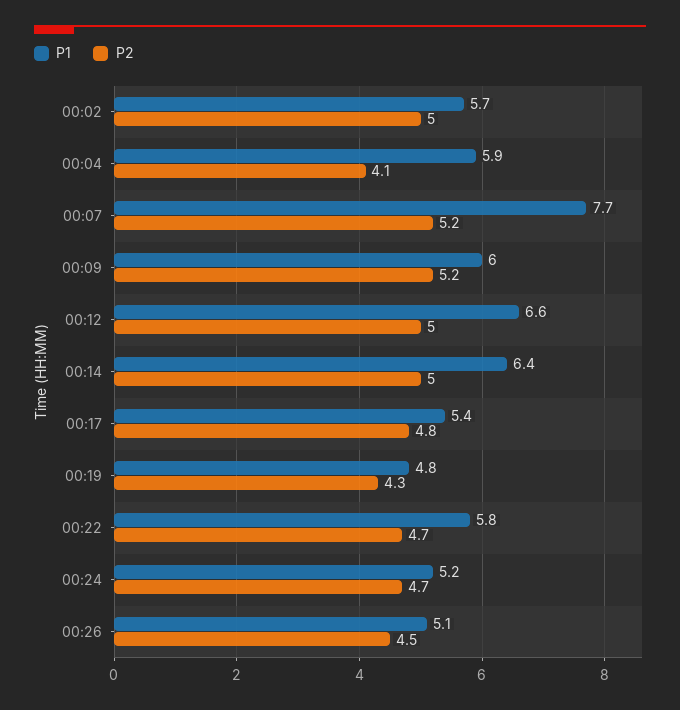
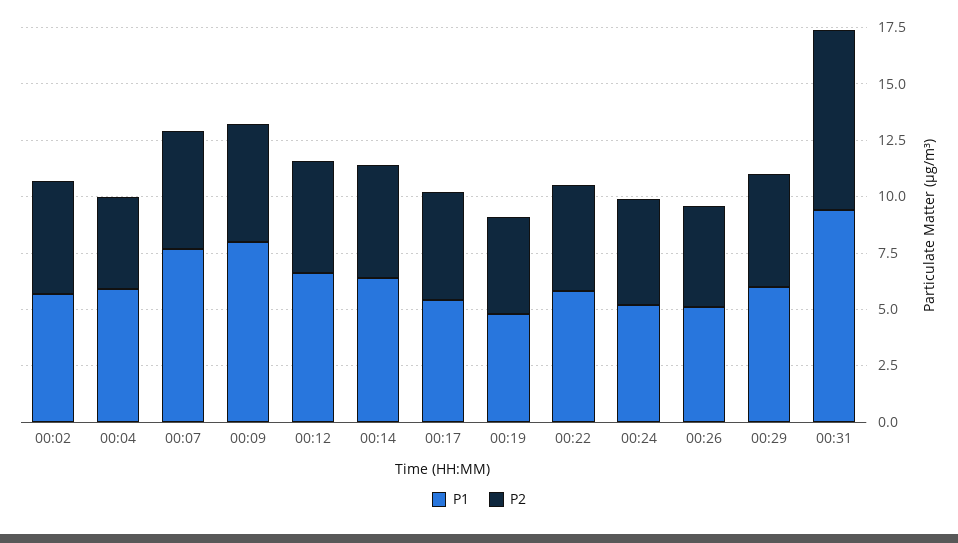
P1, 00:09: 6 -> 8
P1, 00:29: none -> 6
P2, 00:29: none -> 5
P1, 00:31: none -> 9.5
P2, 00:31: none -> 8

